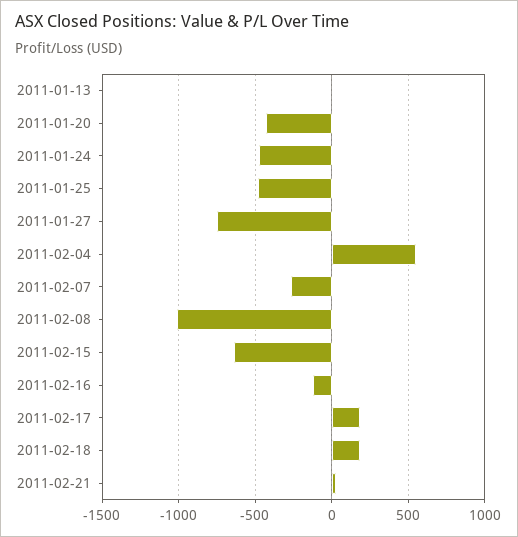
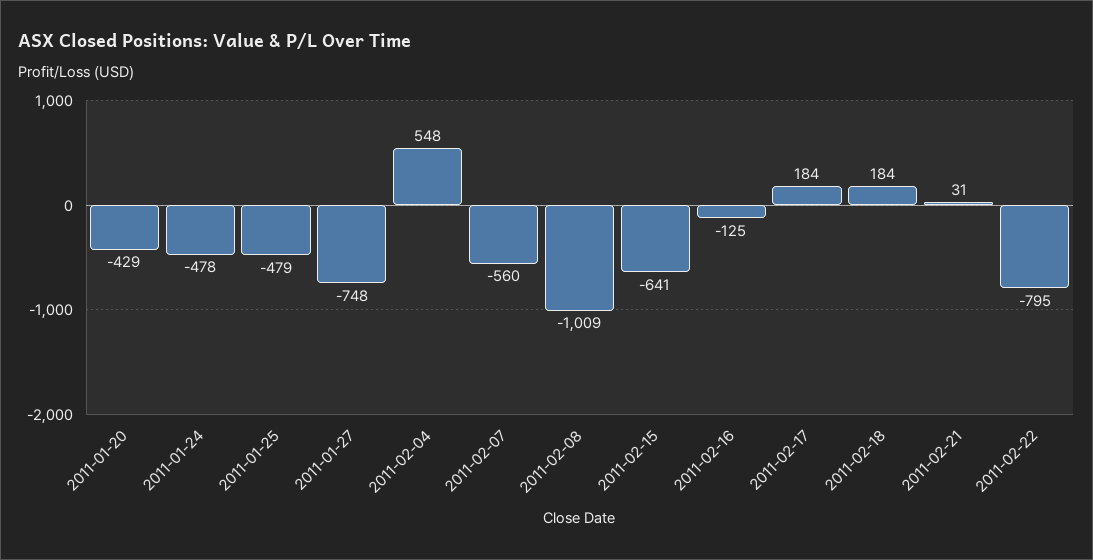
2011-01-13: 0 -> none
2011-02-07: -250 -> -560
2011-02-22: none -> -795

